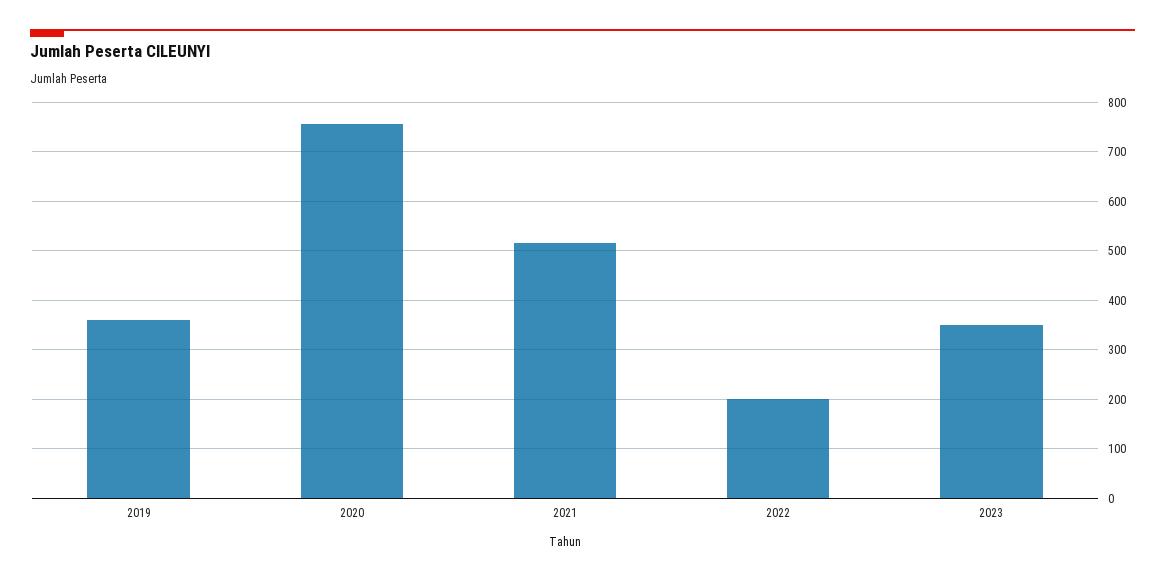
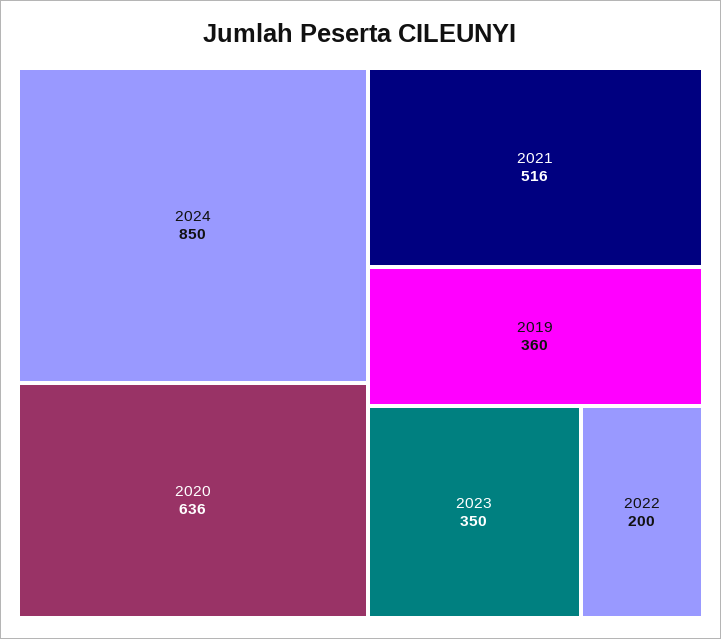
2020: 760 -> 636
2024: none -> 850

